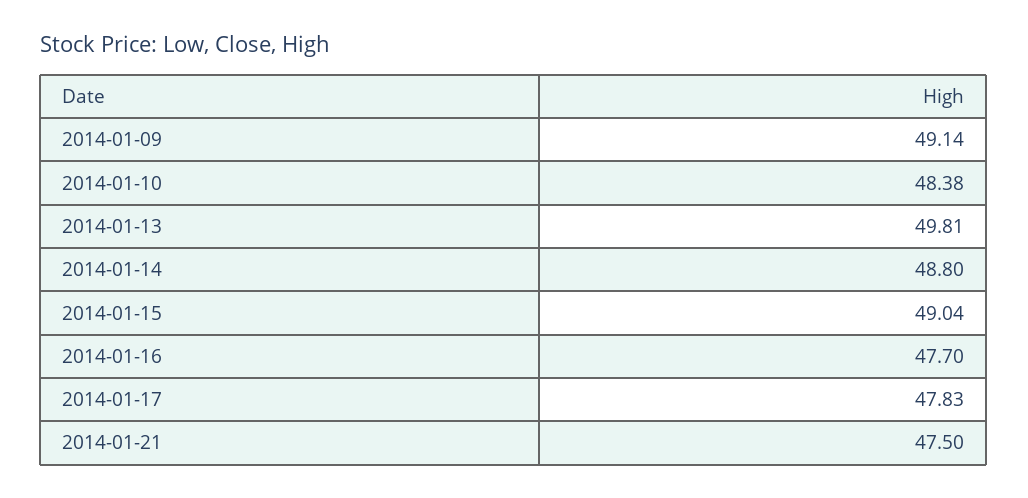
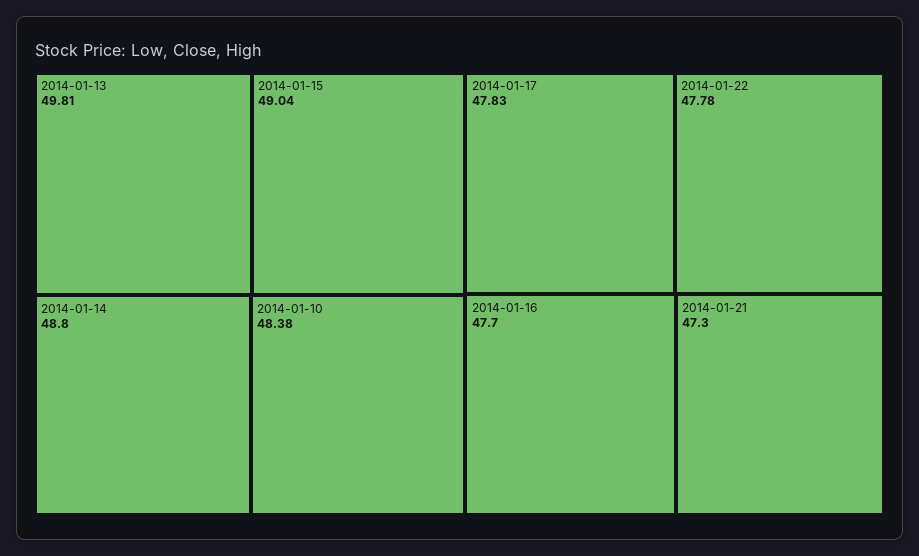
2014-01-09: 49.14 -> none
2014-01-21: 47.5 -> 47.3
2014-01-22: none -> 47.78

